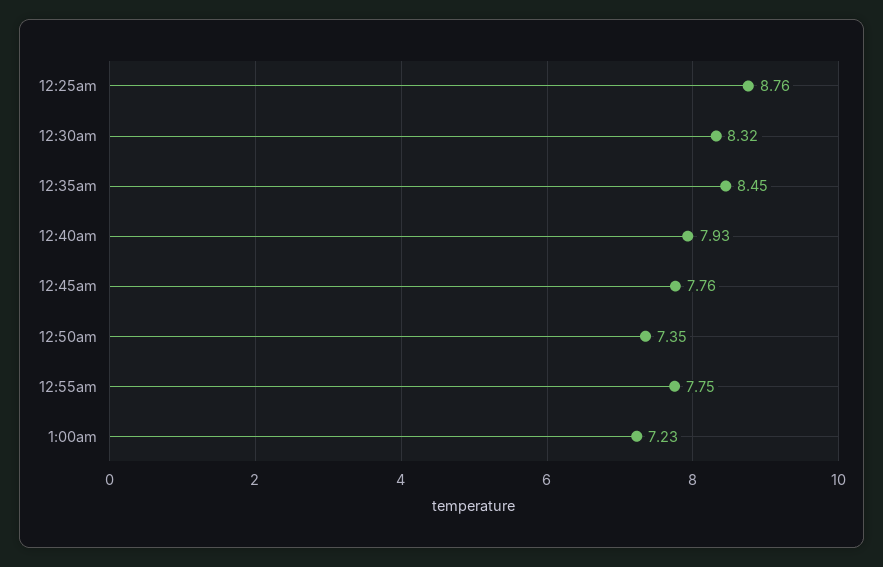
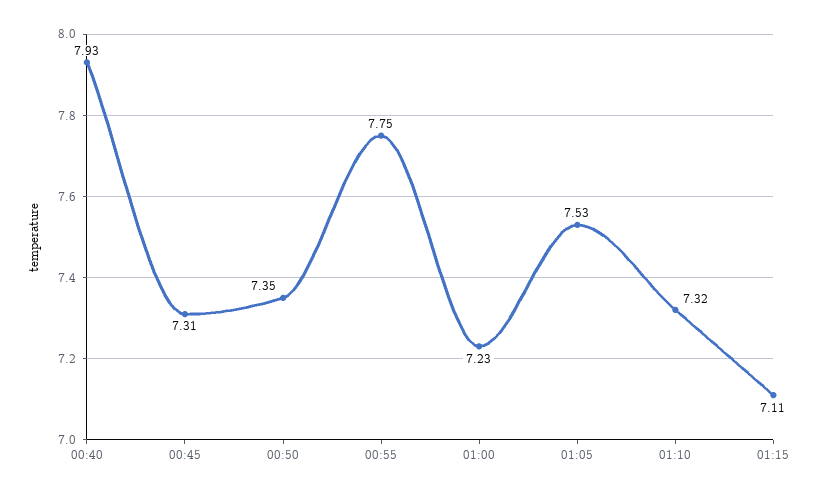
12:25am: 8.76 -> none
12:30am: 8.32 -> none
12:35am: 8.45 -> none
12:45am: 7.76 -> 7.31
01:05: none -> 7.53
01:10: none -> 7.32
01:15: none -> 7.11

